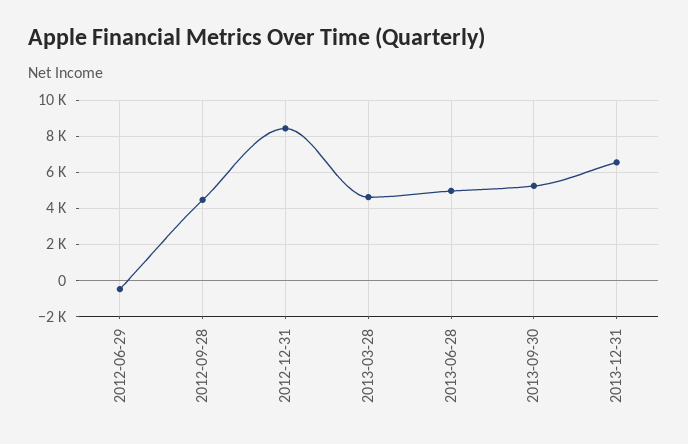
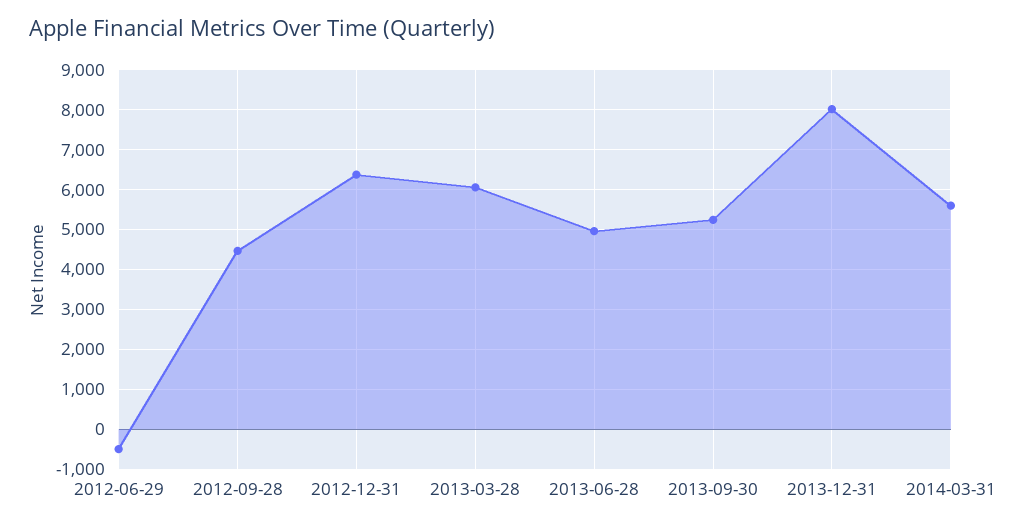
2012-12-31: 8500 -> 6400
2013-03-28: 4500 -> 6000
2013-12-31: 6500 -> 8000
2014-03-31: none -> 5600

